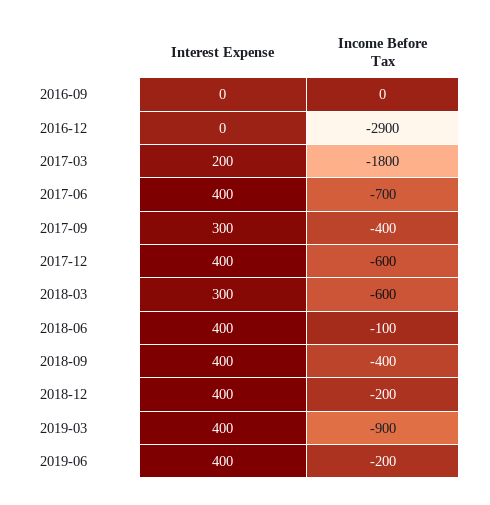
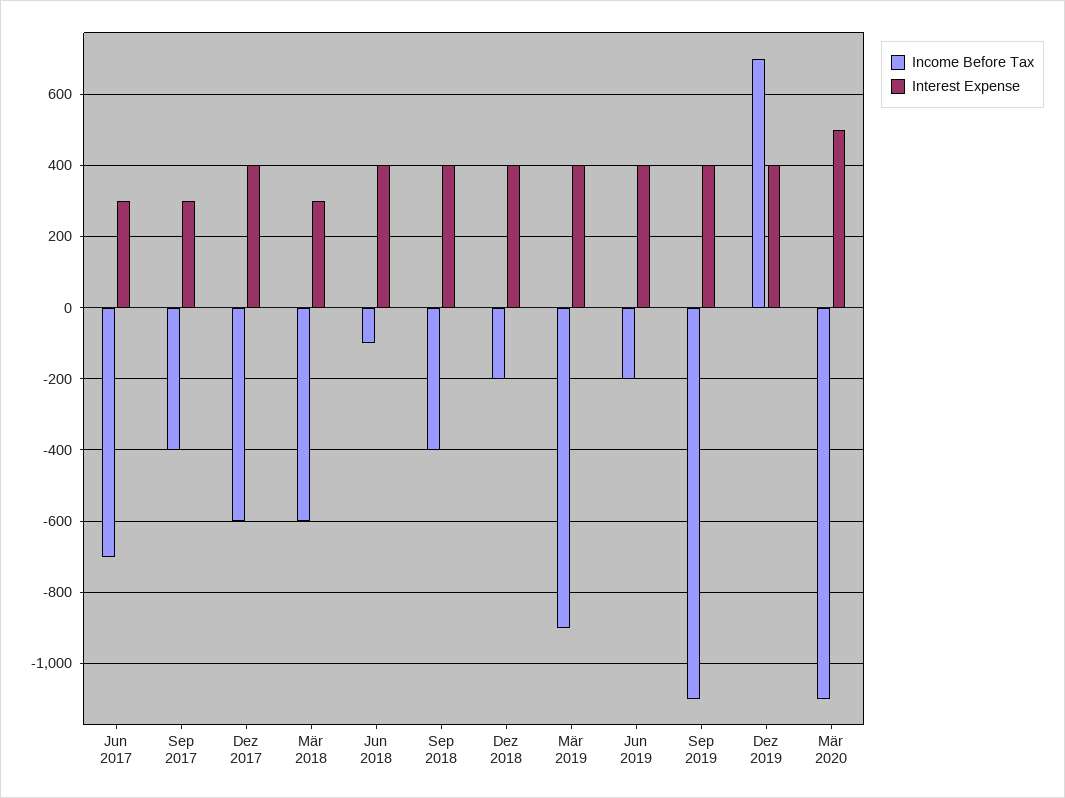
Interest Expense, 2016-09: 0 -> none
Income Before Tax, 2016-09: 0 -> none
Interest Expense, 2016-12: 0 -> none
Income Before Tax, 2016-12: -2900 -> none
Interest Expense, 2017-03: 200 -> none
Income Before Tax, 2017-03: -1800 -> none
Interest Expense, 2017-06: 400 -> 300
Income Before Tax, Sep 2019: none -> -1100
Interest Expense, Sep 2019: none -> 400
Income Before Tax, Dez 2019: none -> 700
Interest Expense, Dez 2019: none -> 400
Income Before Tax, Mär 2020: none -> -1100
Interest Expense, Mär 2020: none -> 500

